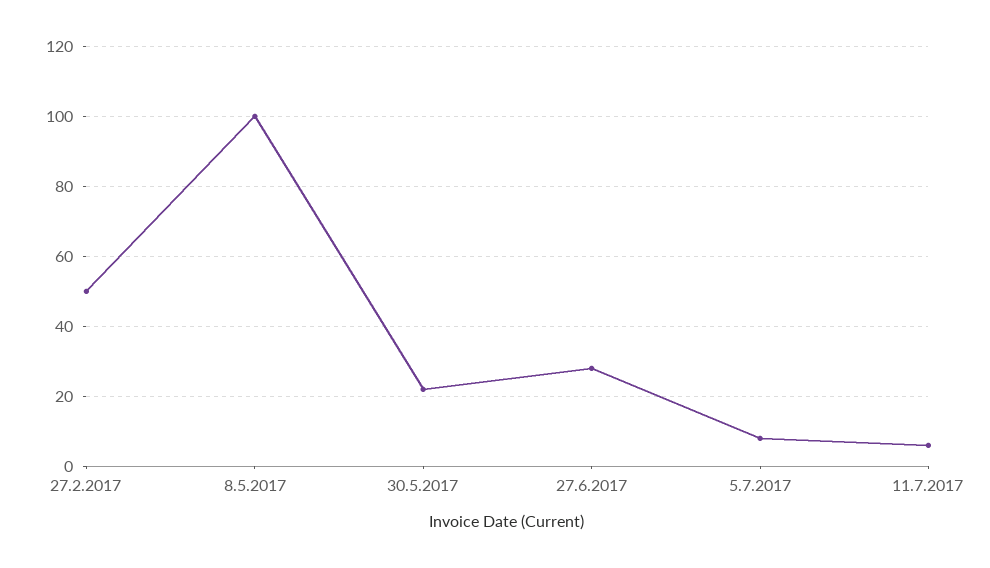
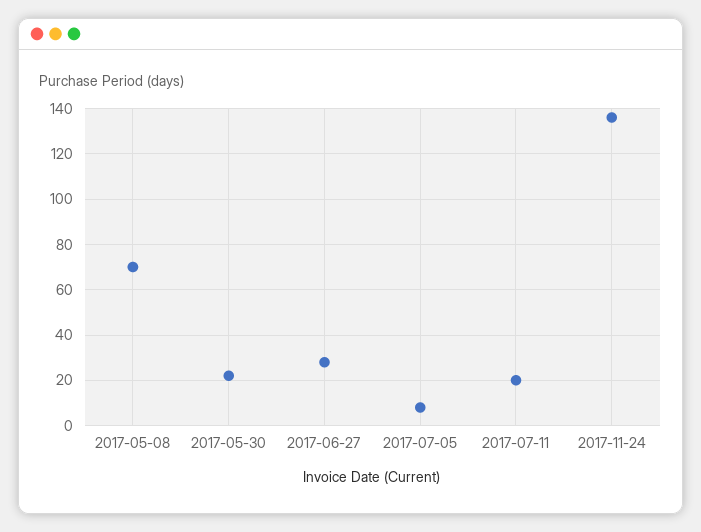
27.2.2017: 50 -> none
8.5.2017: 100 -> 70
11.7.2017: 5 -> 20
2017-11-24: none -> 135

